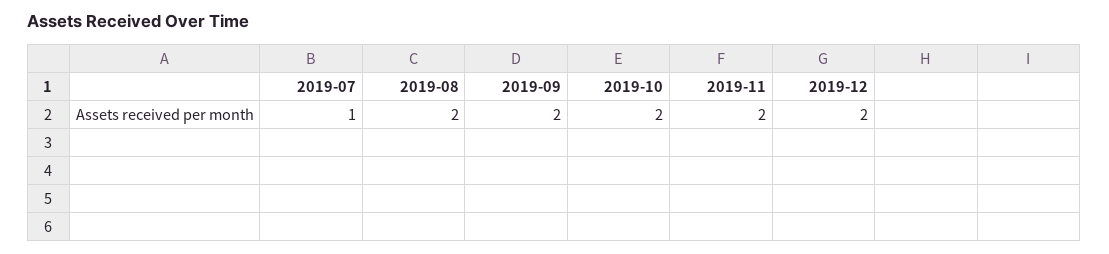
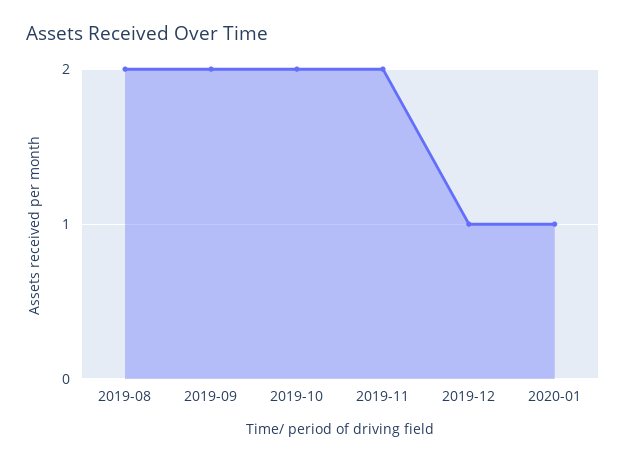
2019-07: 1 -> none
2019-12: 2 -> 1
2020-01: none -> 1

